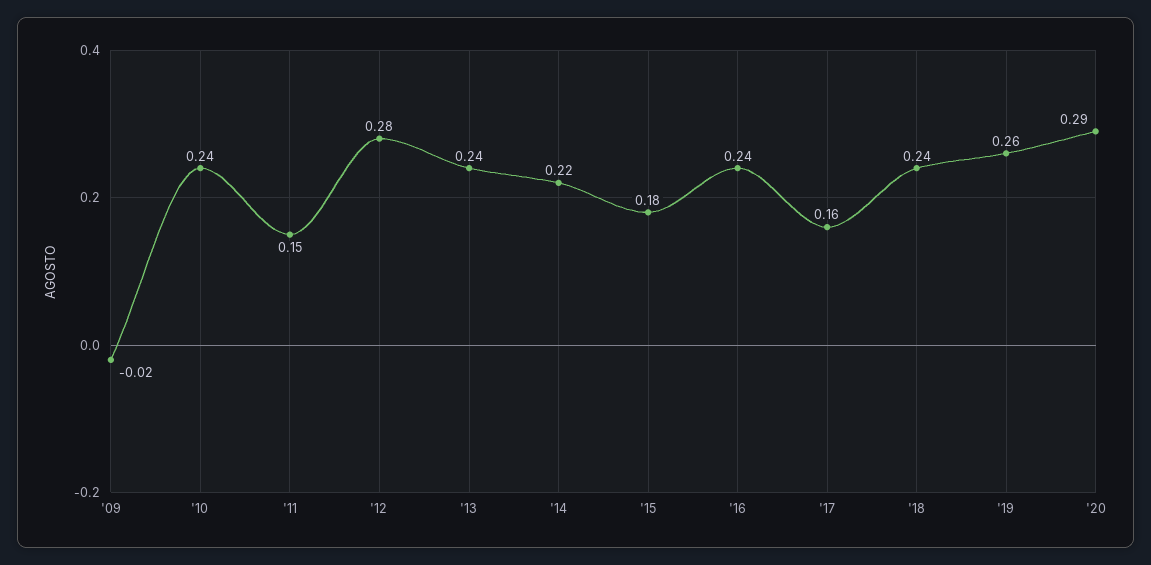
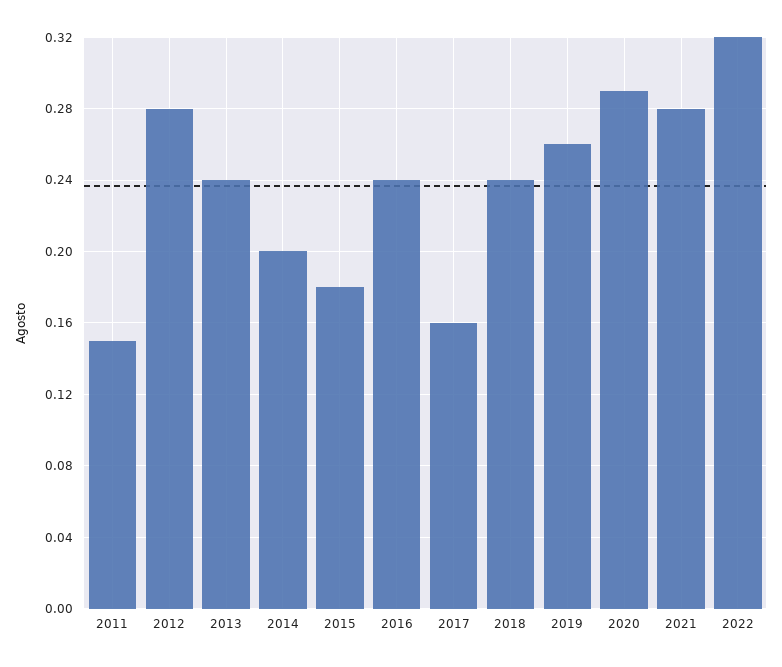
'09: -0.02 -> none
'10: 0.24 -> none
'14: 0.22 -> 0.2
2021: none -> 0.28
2022: none -> 0.32

